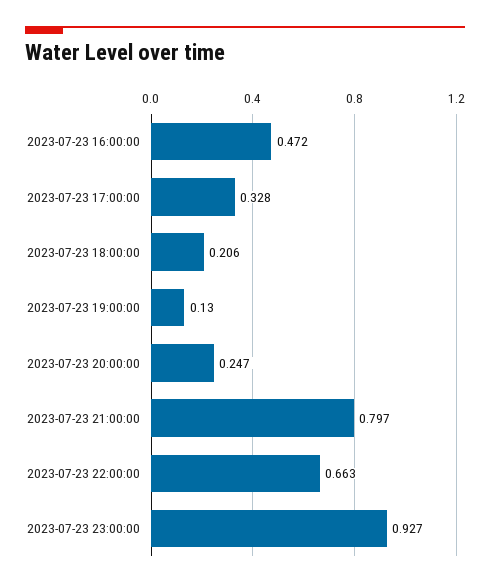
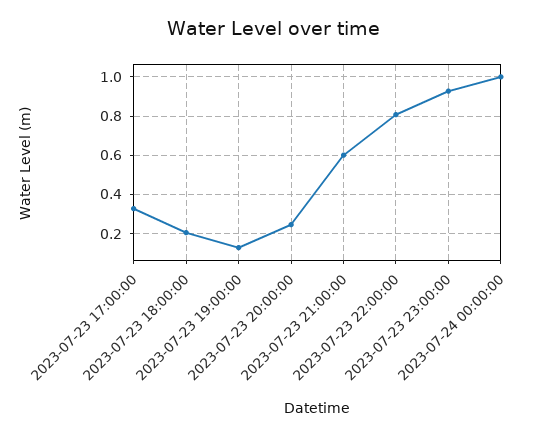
2023-07-23 16:00:00: 0.472 -> none
2023-07-23 21:00:00: 0.797 -> 0.6
2023-07-23 22:00:00: 0.663 -> 0.8
2023-07-24 00:00:00: none -> 1

